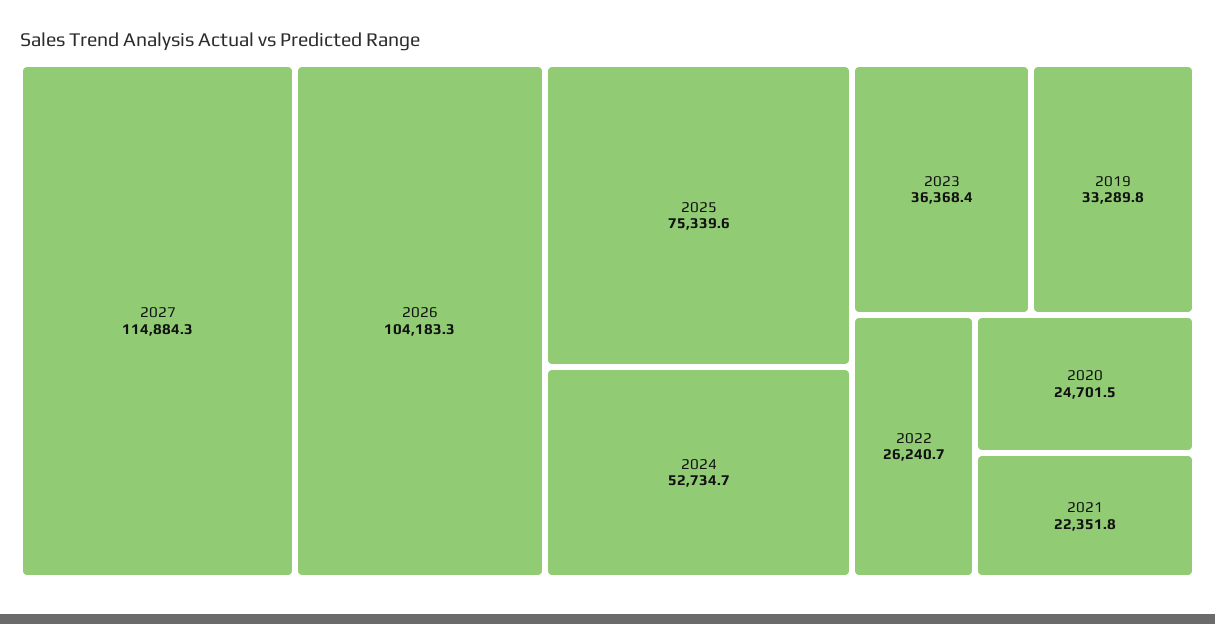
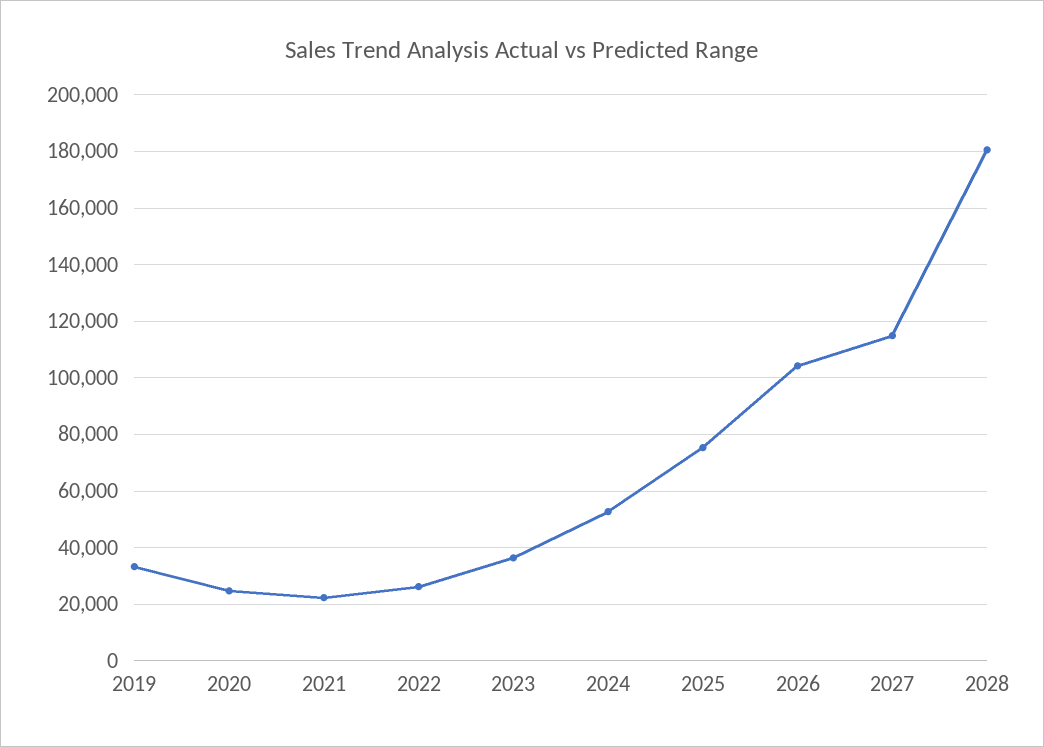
2028: none -> 180000

